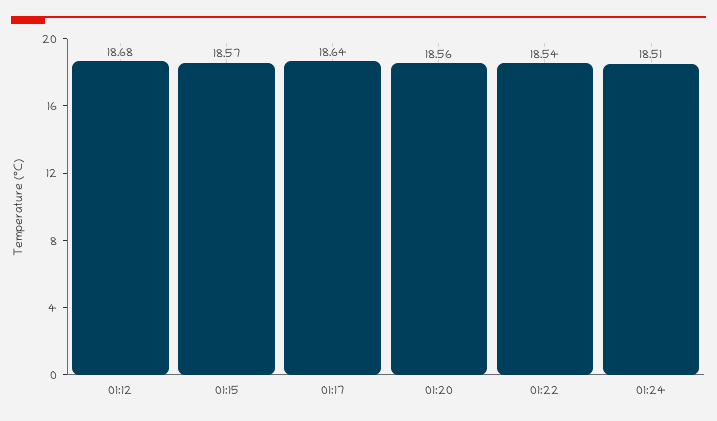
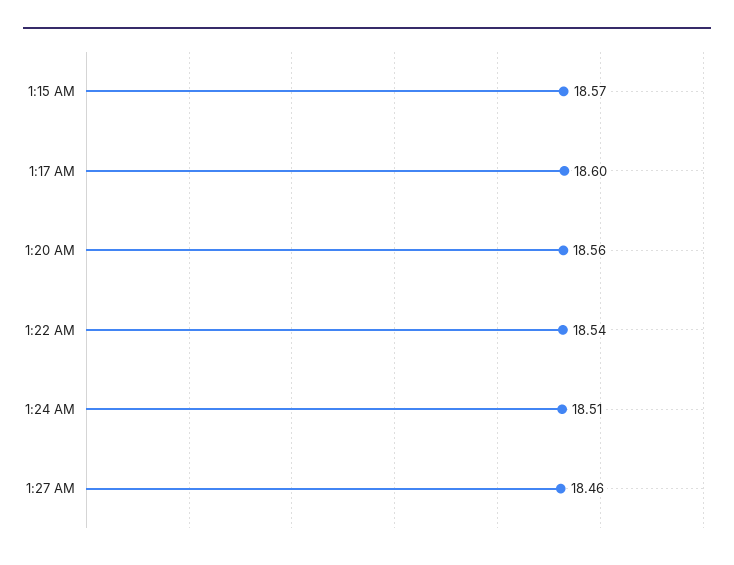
01:12: 18.68 -> none
01:17: 18.64 -> 18.6
1:27 AM: none -> 18.46

